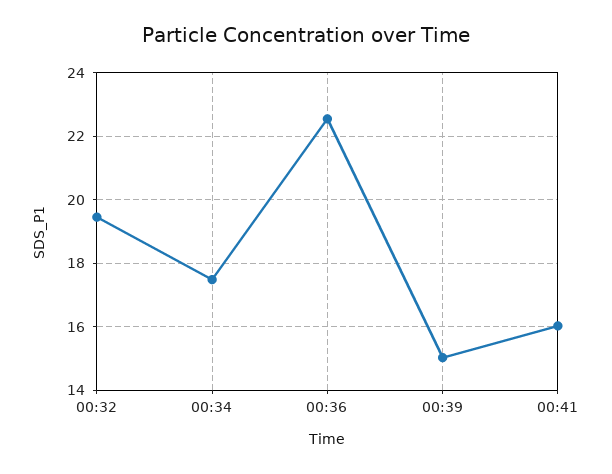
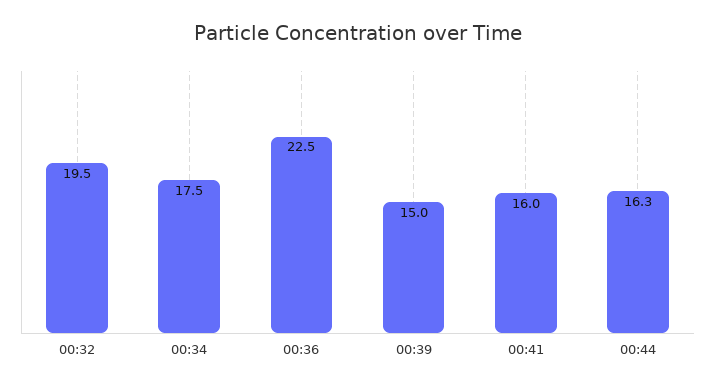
00:44: none -> 16.3

